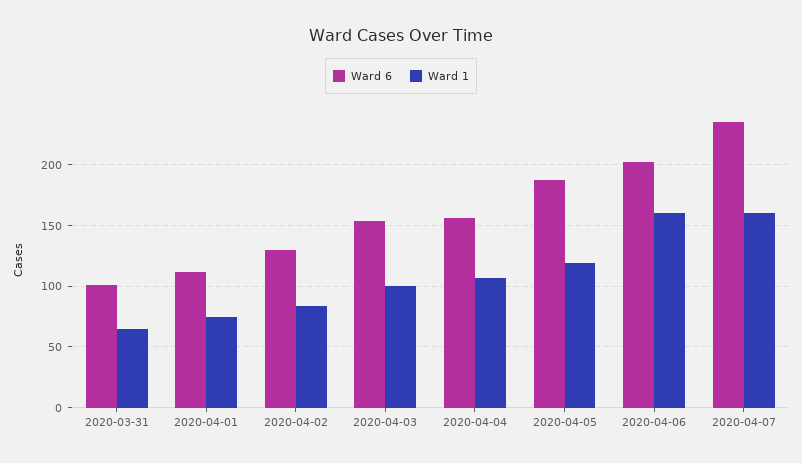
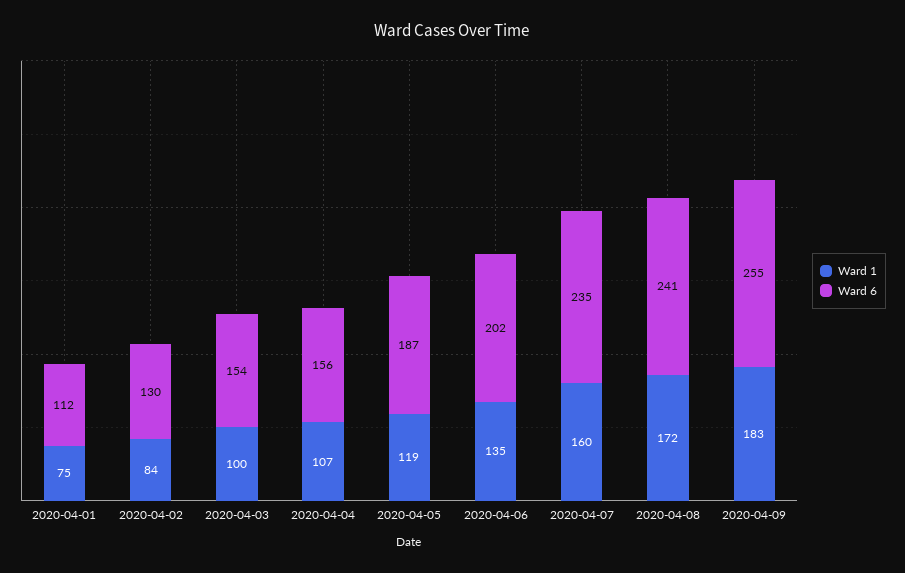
Ward 6, 2020-03-31: 100 -> none
Ward 1, 2020-03-31: 65 -> none
Ward 1, 2020-04-06: 160 -> 135
Ward 1, 2020-04-08: none -> 172
Ward 6, 2020-04-08: none -> 241
Ward 1, 2020-04-09: none -> 183
Ward 6, 2020-04-09: none -> 255

